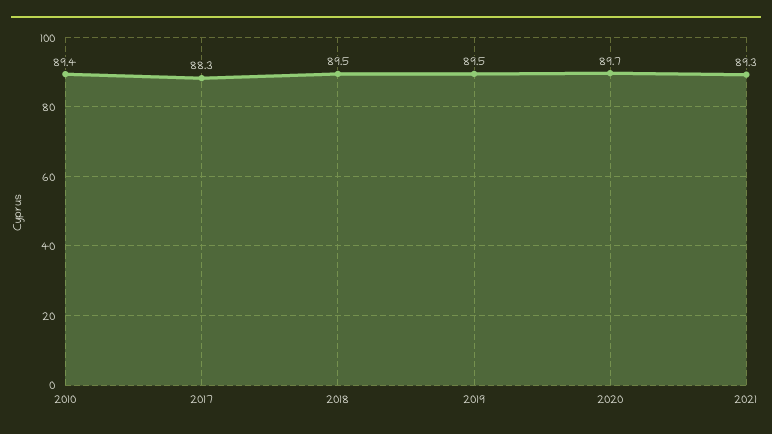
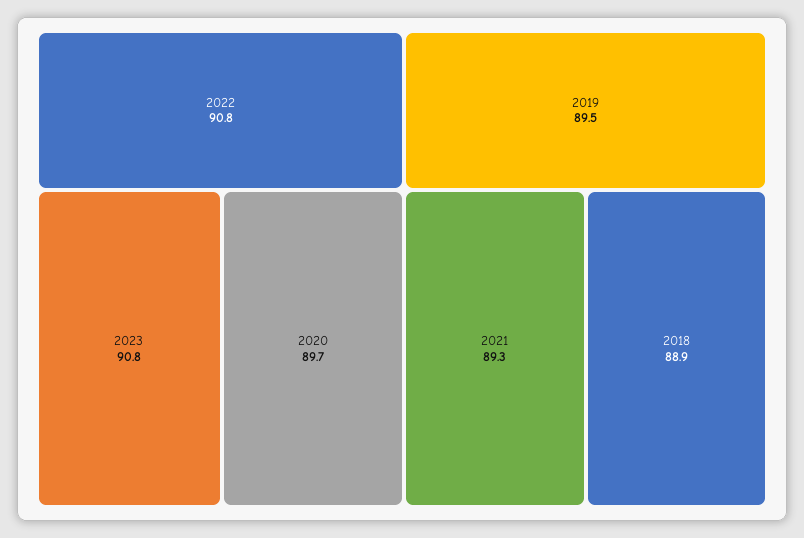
2010: 89.4 -> none
2017: 88.3 -> none
2018: 89.5 -> 88.9
2022: none -> 90.8
2023: none -> 90.8

